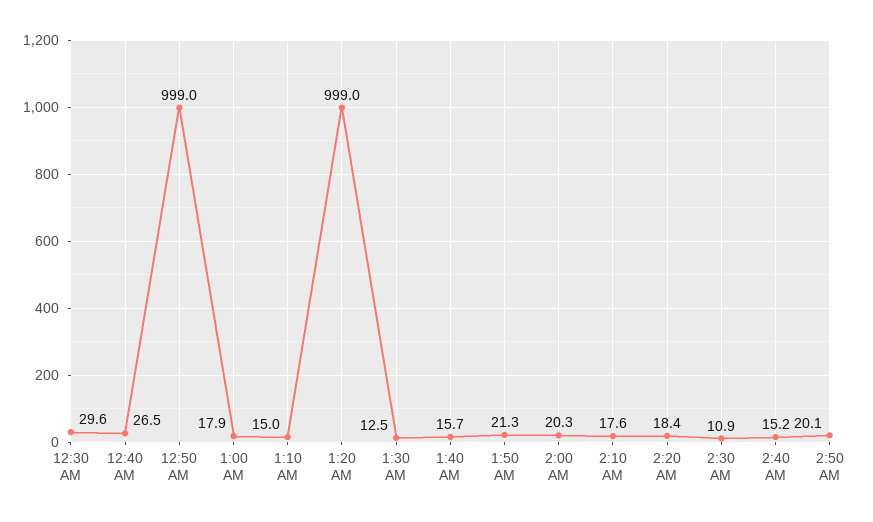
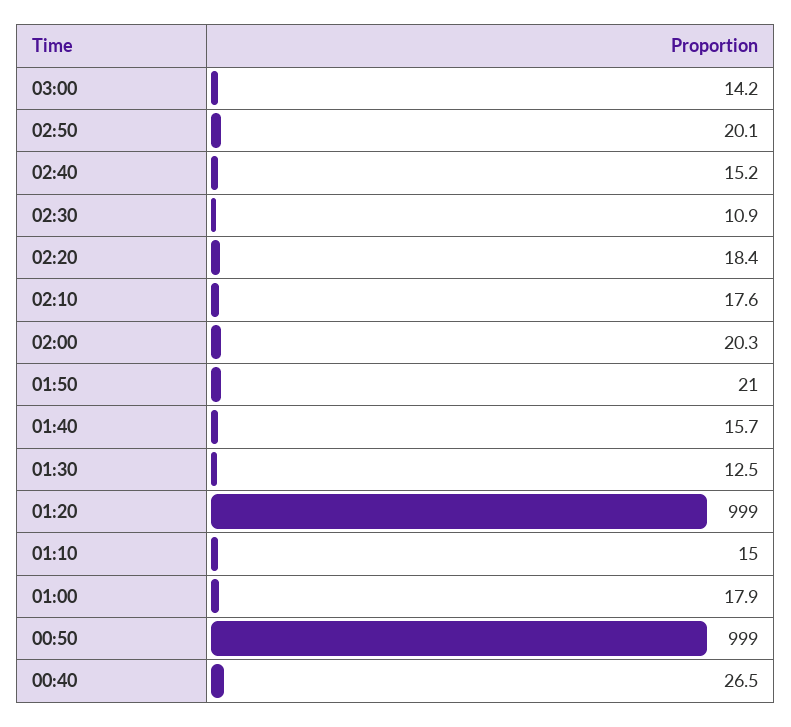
12:30 AM: 29.6 -> none
1:50 AM: 21.3 -> 21
03:00: none -> 14.2

